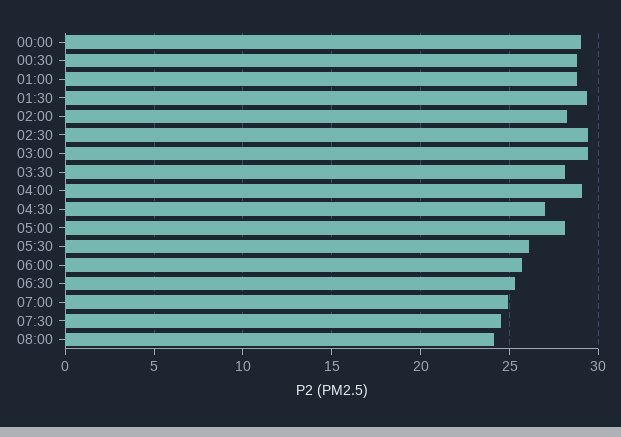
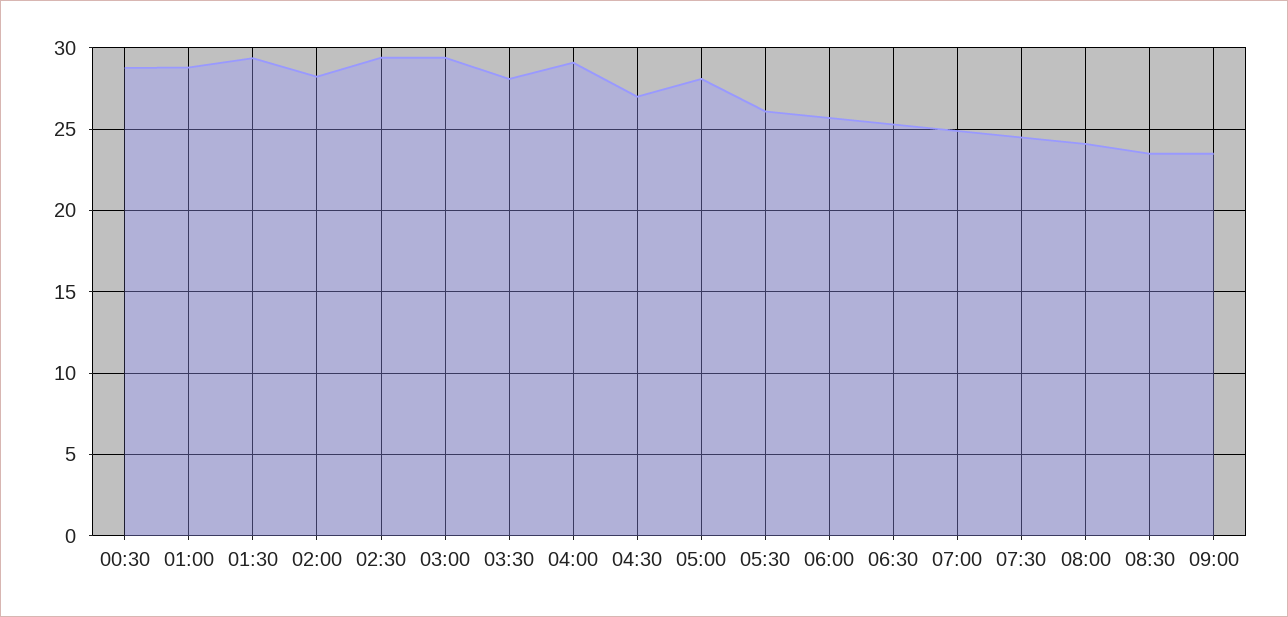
00:00: 29 -> none
08:30: none -> 23.5
09:00: none -> 23.5

